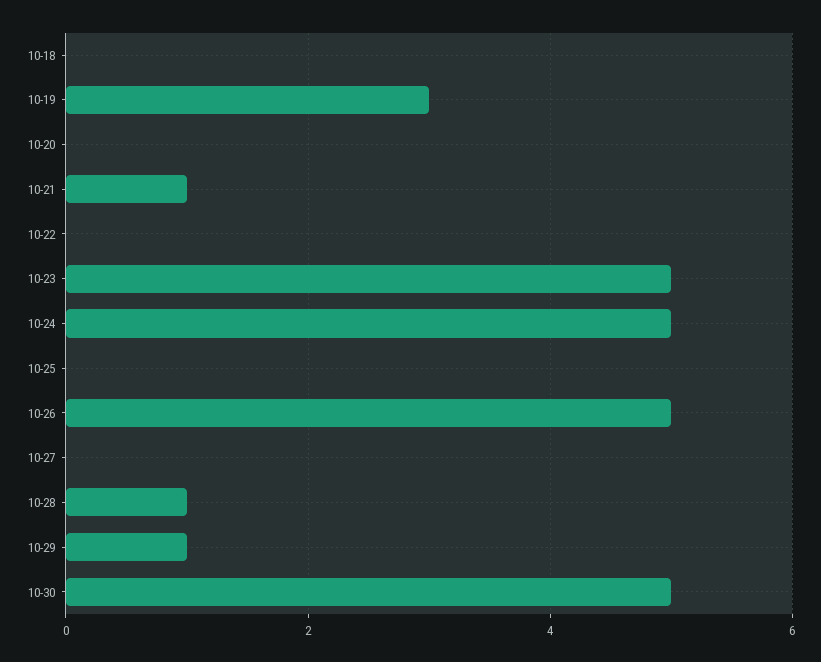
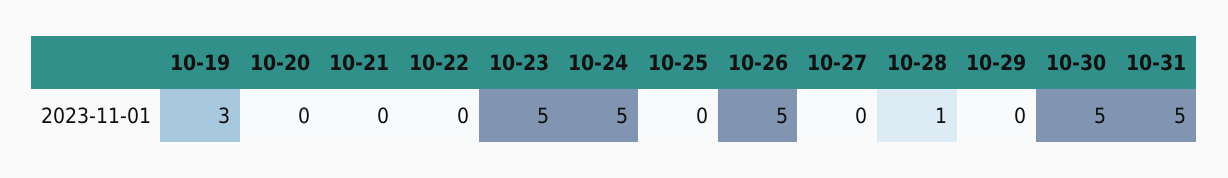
10-18: 0 -> none
10-21: 1 -> 0
10-29: 1 -> 0
10-31: none -> 5

